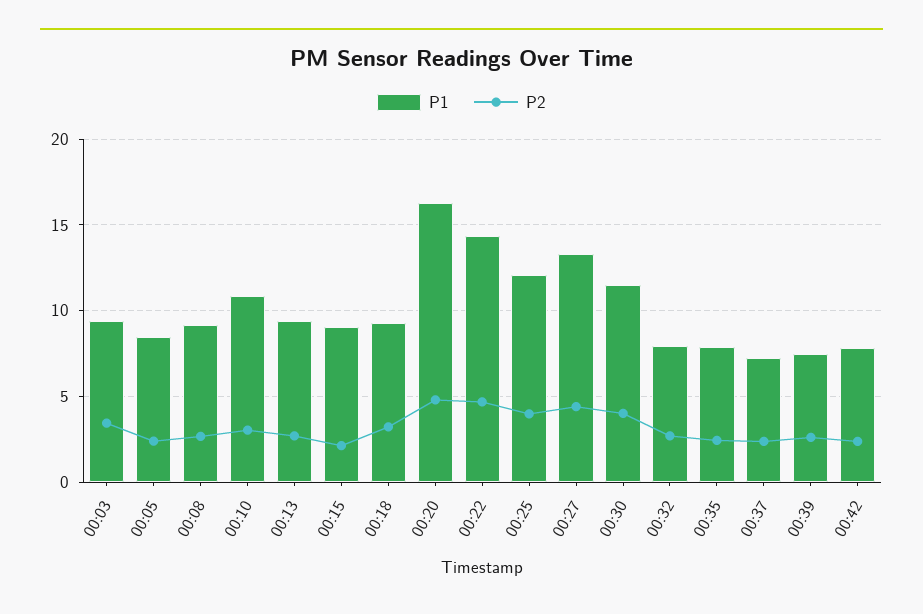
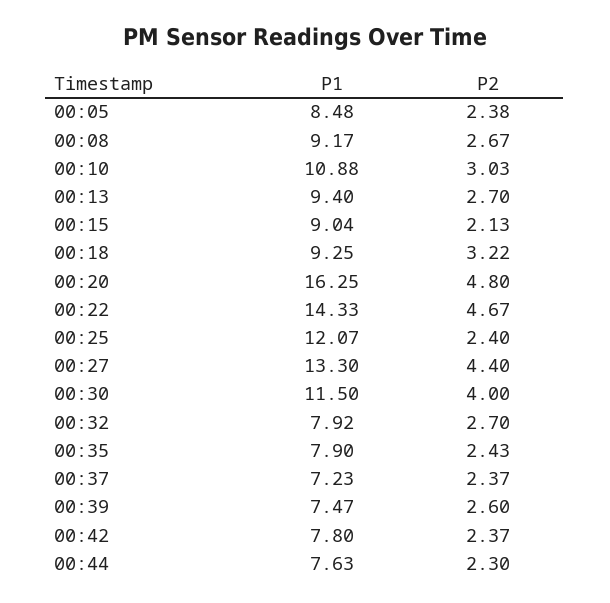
P1, 00:03: 9.5 -> none
P2, 00:03: 3.5 -> none
P2, 00:25: 4 -> 2.4
P1, 00:44: none -> 7.63
P2, 00:44: none -> 2.3

